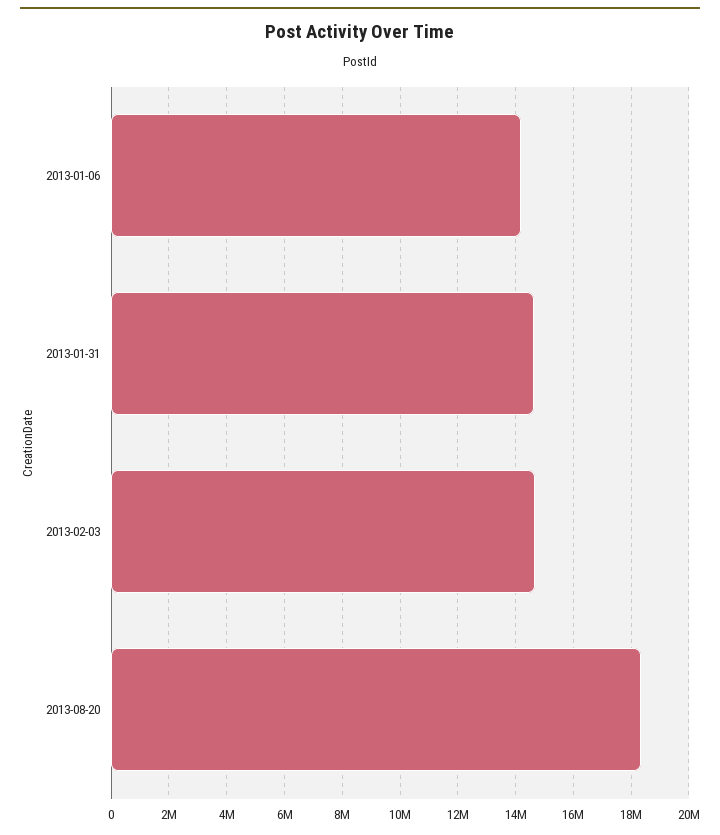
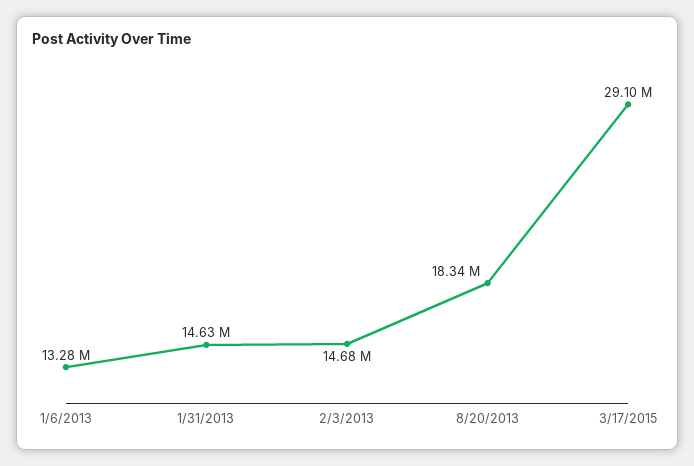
2013-01-06: 14250000 -> 13280000
3/17/2015: none -> 29100000

